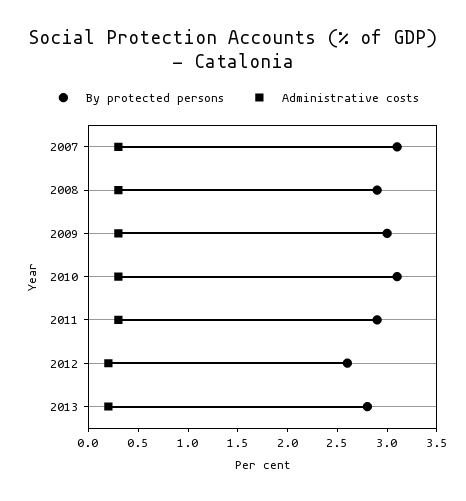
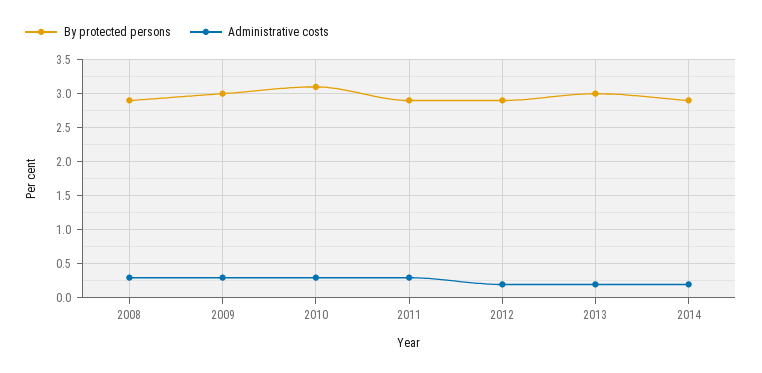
By protected persons, 2007: 3.1 -> none
Administrative costs, 2007: 0.3 -> none
By protected persons, 2012: 2.6 -> 2.9
By protected persons, 2013: 2.8 -> 3
By protected persons, 2014: none -> 2.9
Administrative costs, 2014: none -> 0.2

